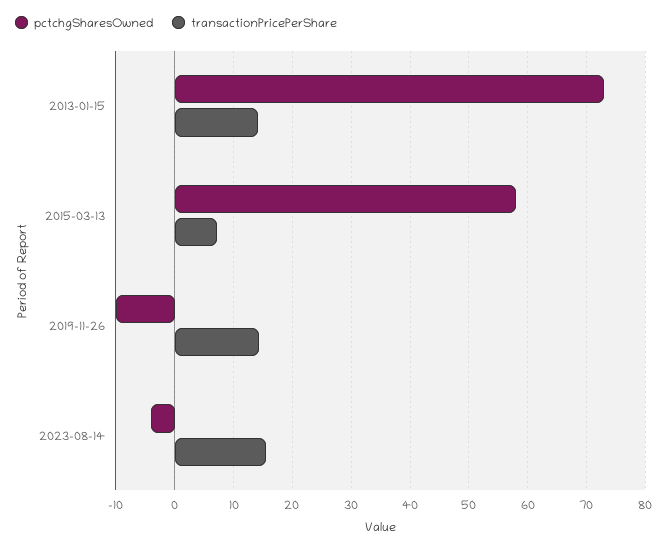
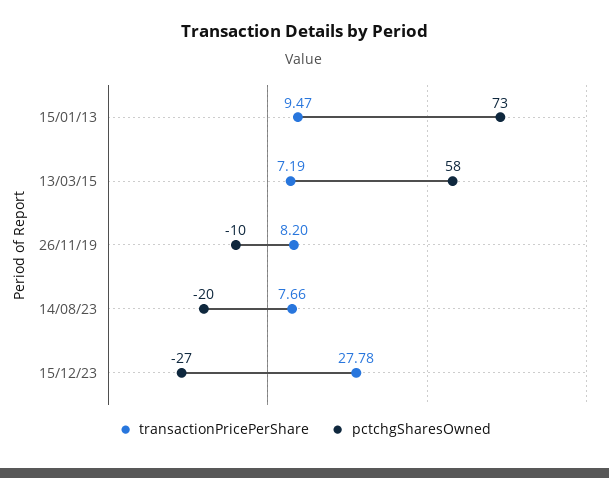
transactionPricePerShare, 2013-01-15: 14 -> 9.47
transactionPricePerShare, 2019-11-26: 14 -> 8.2
pctchgSharesOwned, 2023-08-14: -4 -> -20
transactionPricePerShare, 2023-08-14: 16 -> 7.66
transactionPricePerShare, 15/12/23: none -> 27.78
pctchgSharesOwned, 15/12/23: none -> -27

